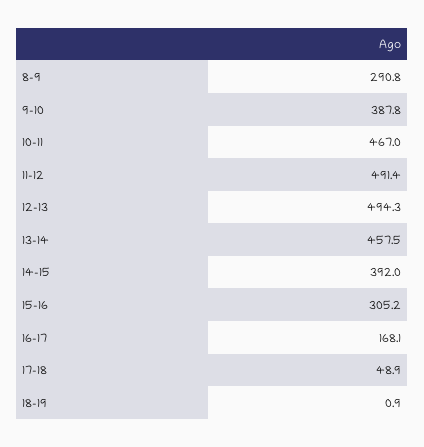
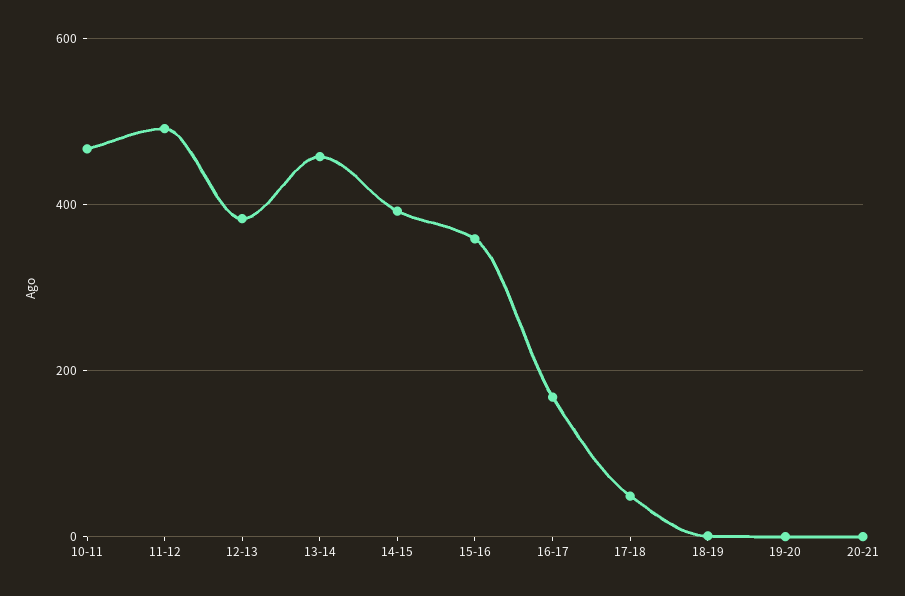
8-9: 290.8 -> none
9-10: 387.8 -> none
12-13: 494.3 -> 380
15-16: 305.2 -> 360
19-20: none -> 0
20-21: none -> 0

